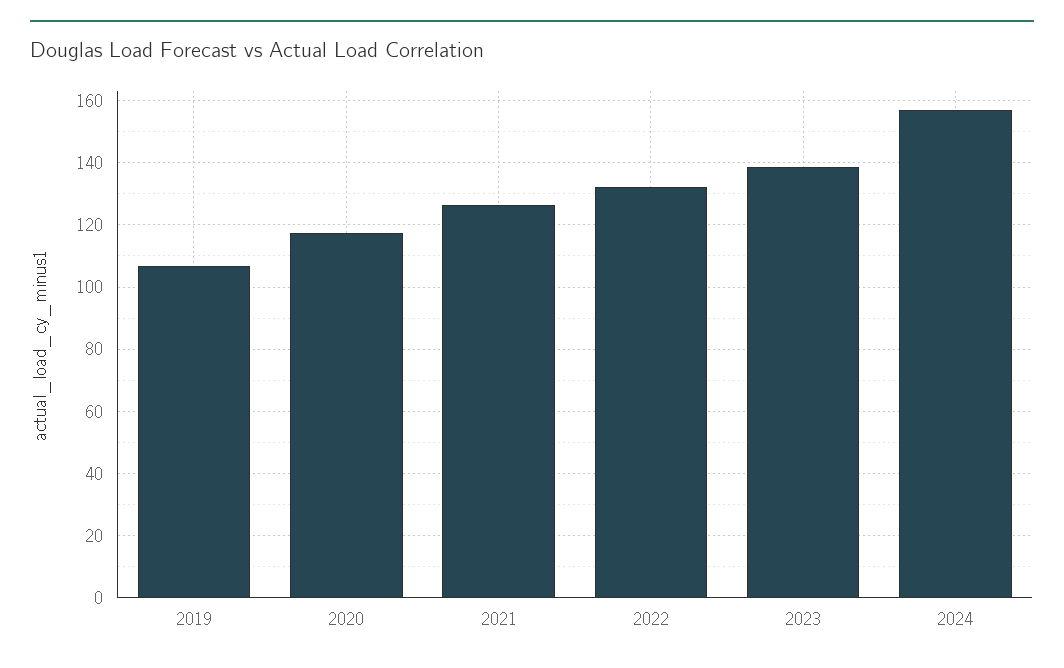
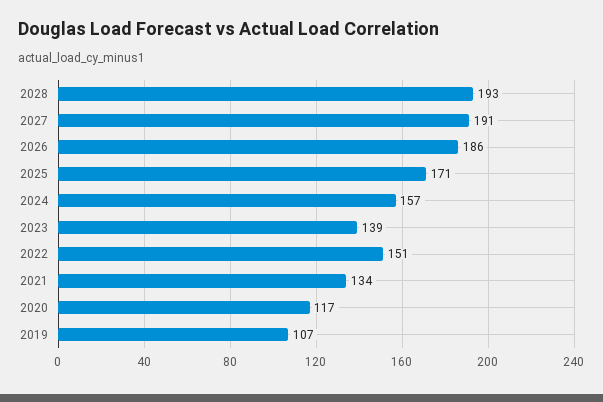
2021: 126 -> 134
2022: 132 -> 151
2028: none -> 193
2027: none -> 191
2026: none -> 186
2025: none -> 171

